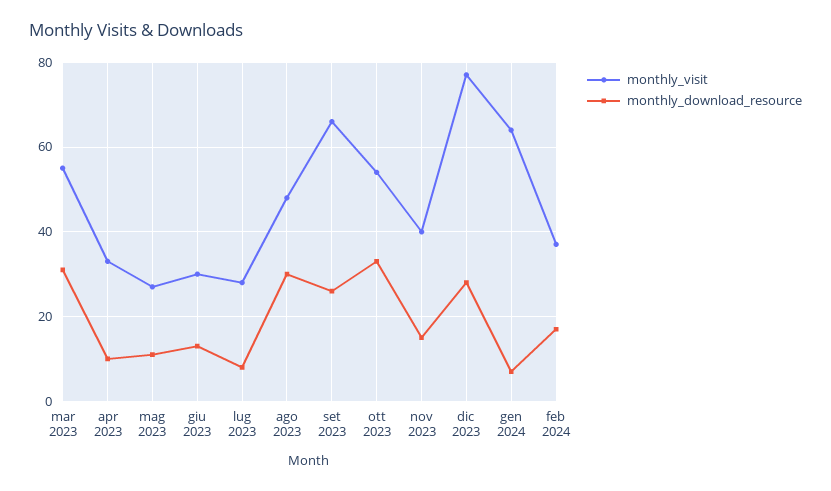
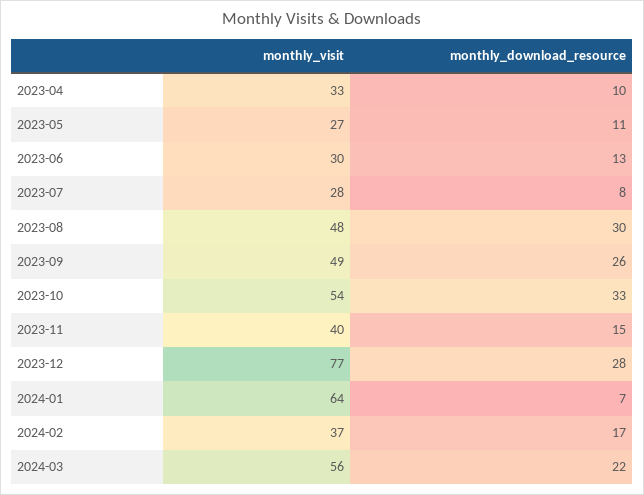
monthly_visit, mar 2023: 55 -> none
monthly_download_resource, mar 2023: 30 -> none
monthly_visit, set 2023: 65 -> 49
monthly_visit, 2024-03: none -> 56
monthly_download_resource, 2024-03: none -> 22

